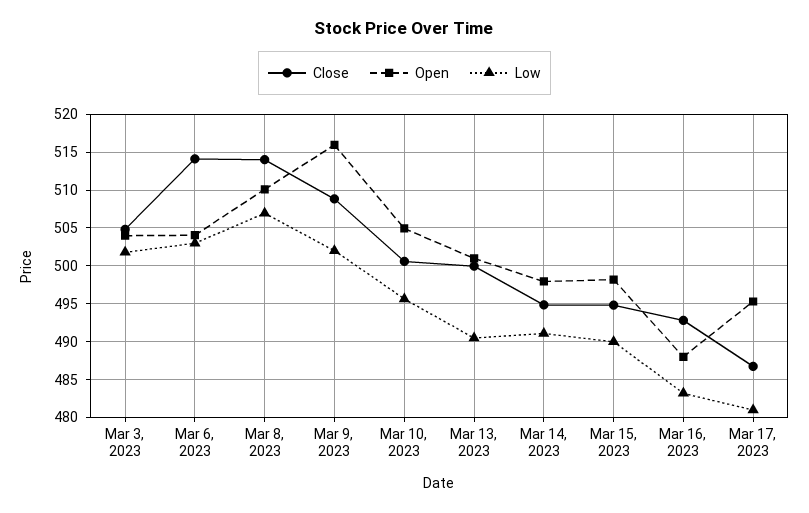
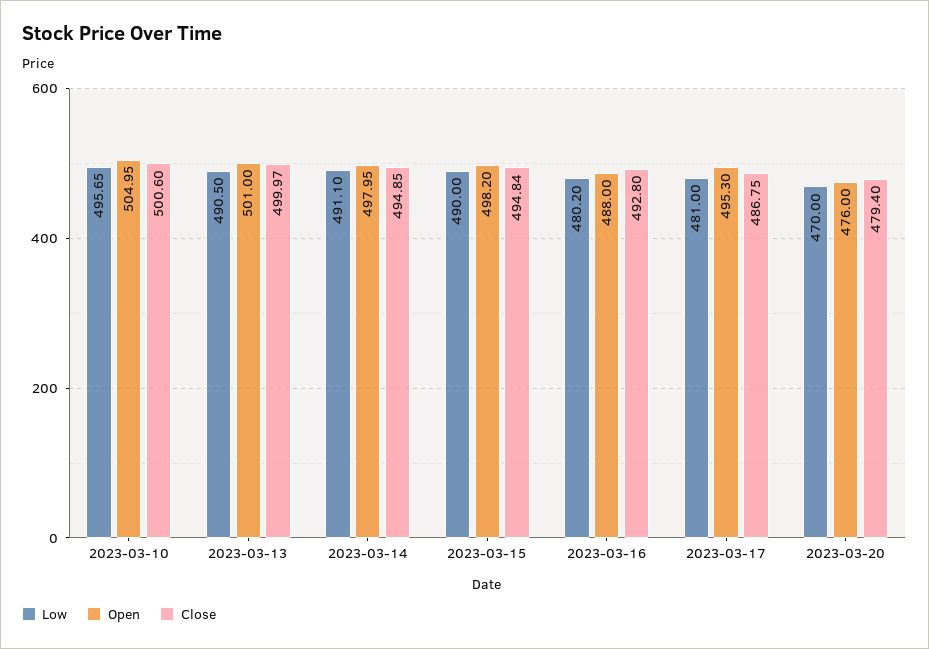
Close, Mar 3, 2023: 505 -> none
Open, Mar 3, 2023: 504 -> none
Low, Mar 3, 2023: 502 -> none
Close, Mar 6, 2023: 514 -> none
Open, Mar 6, 2023: 504 -> none
Low, Mar 6, 2023: 503 -> none
Close, Mar 8, 2023: 514 -> none
Open, Mar 8, 2023: 510 -> none
Low, Mar 8, 2023: 507 -> none
Close, Mar 9, 2023: 509 -> none
Open, Mar 9, 2023: 516 -> none
Low, Mar 9, 2023: 502 -> none
Low, Mar 16, 2023: 483 -> 480.2
Low, 2023-03-20: none -> 470
Open, 2023-03-20: none -> 476
Close, 2023-03-20: none -> 479.4

